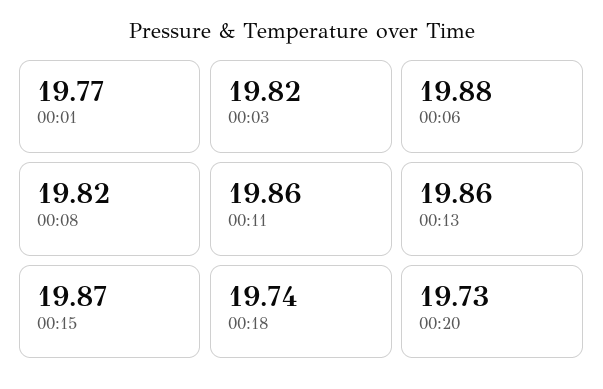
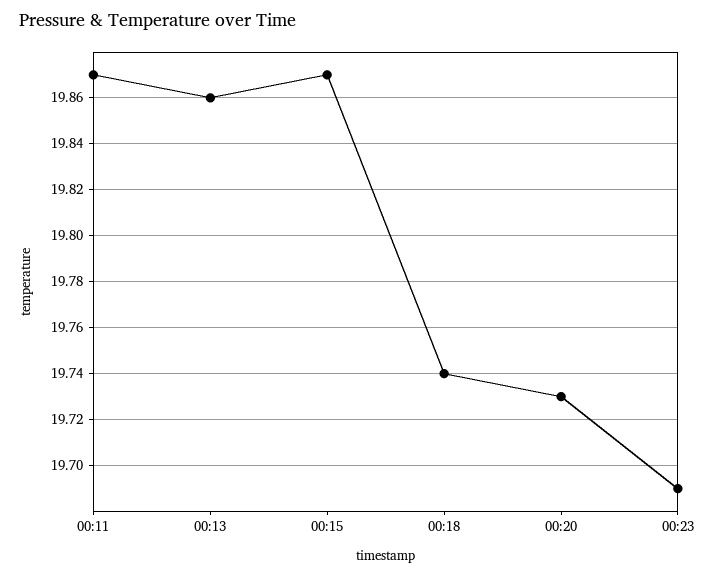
00:01: 19.77 -> none
00:03: 19.82 -> none
00:06: 19.88 -> none
00:08: 19.82 -> none
00:11: 19.86 -> 19.87
00:23: none -> 19.69

